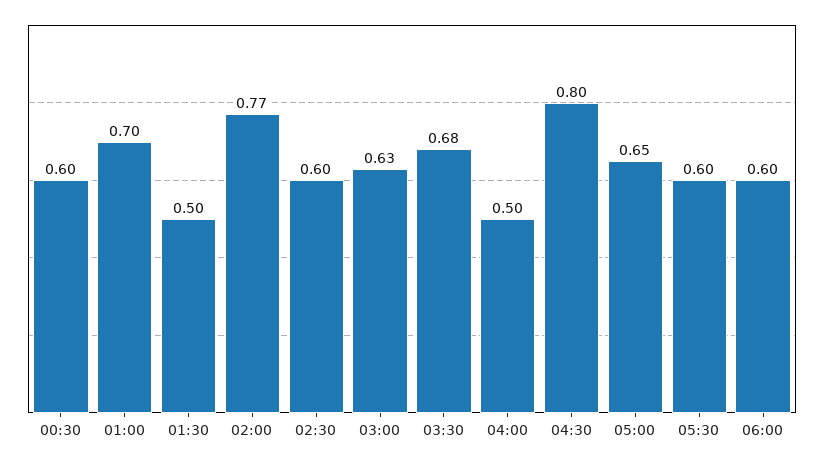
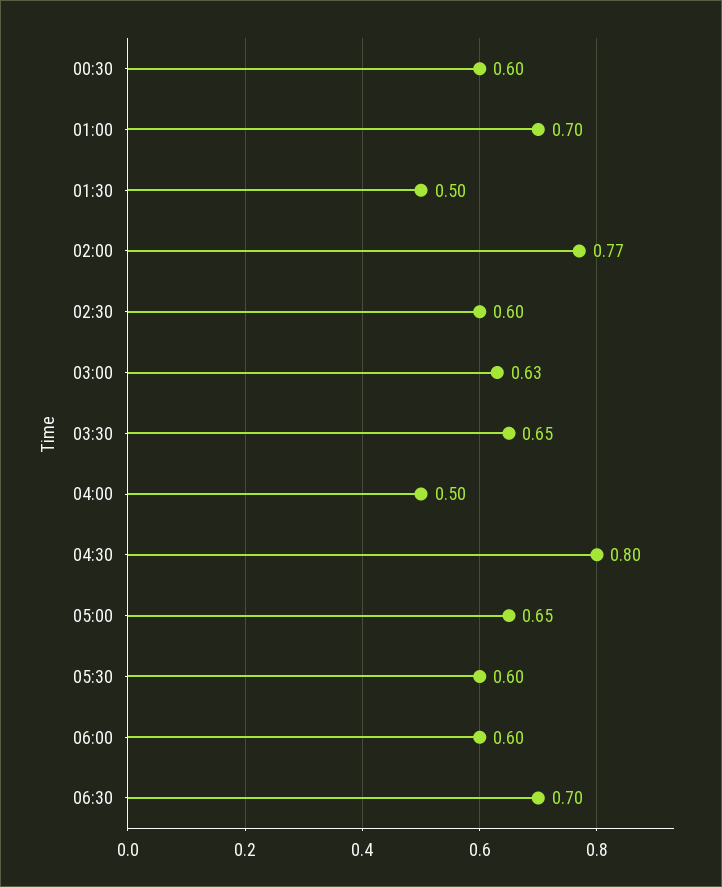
03:30: 0.68 -> 0.65
06:30: none -> 0.7

